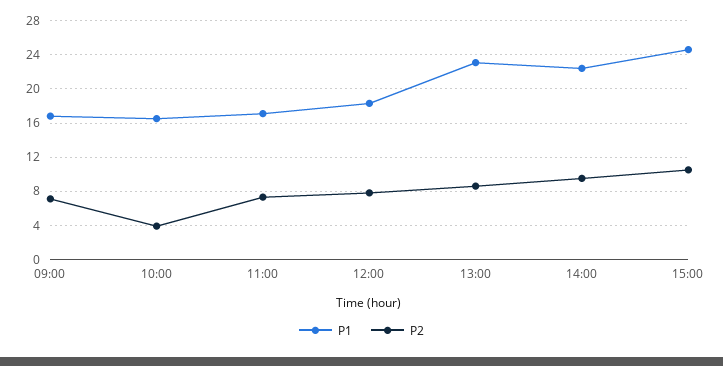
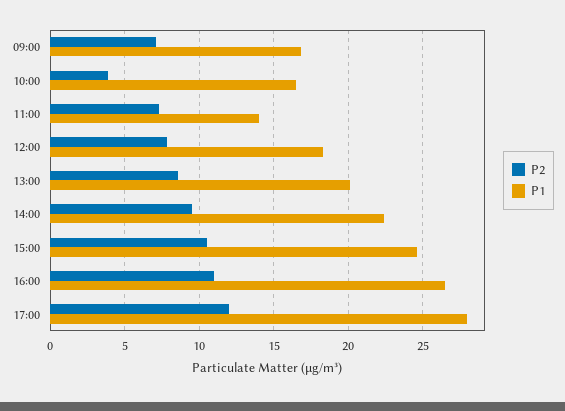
P1, 11:00: 17 -> 14
P1, 13:00: 23 -> 20
P2, 16:00: none -> 11
P1, 16:00: none -> 26.5
P2, 17:00: none -> 12
P1, 17:00: none -> 28

